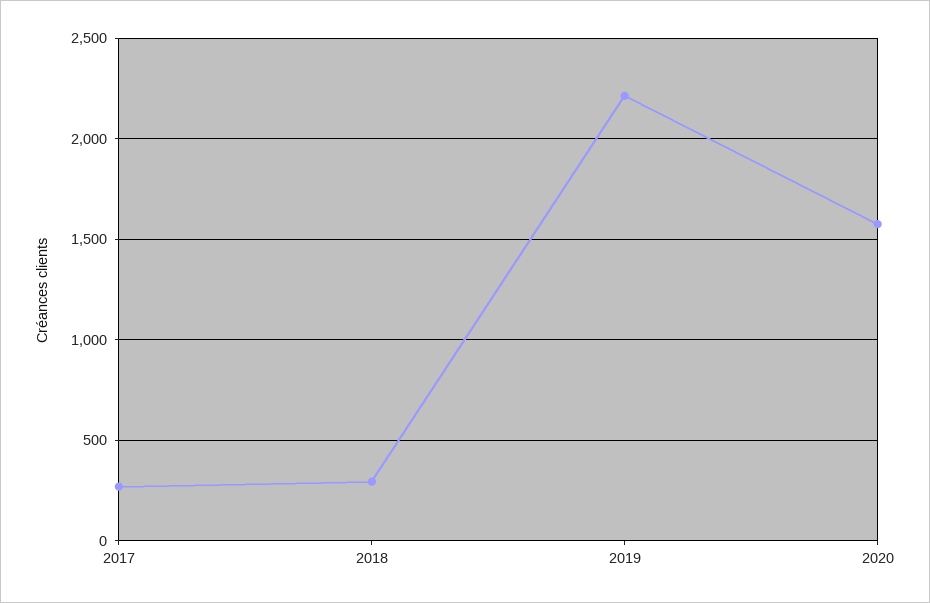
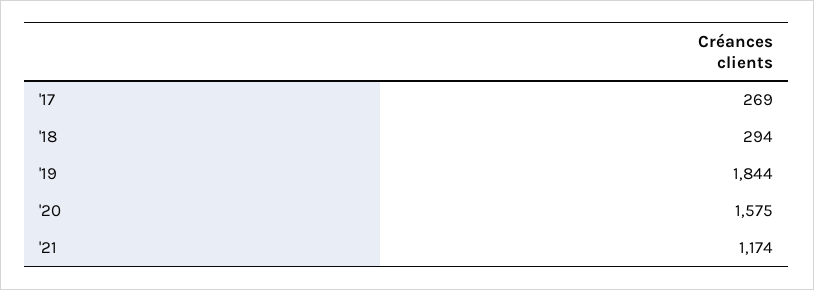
2019: 2200 -> 1844
'21: none -> 1174

